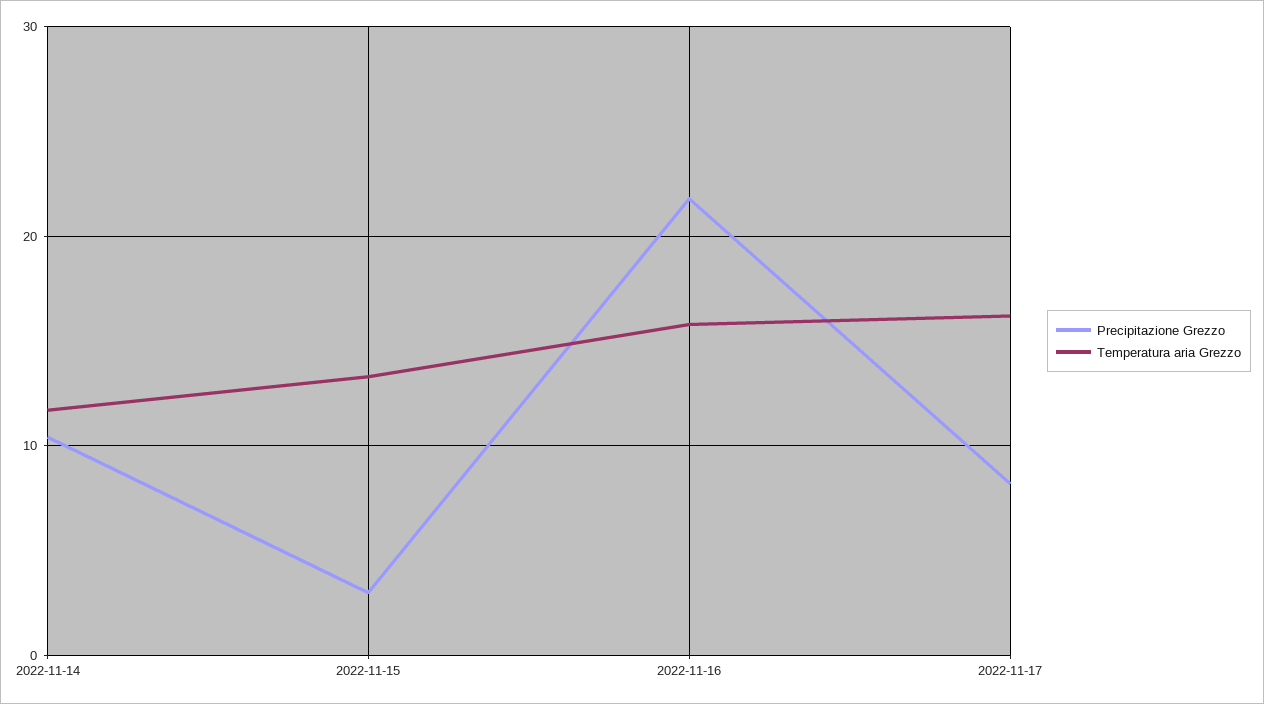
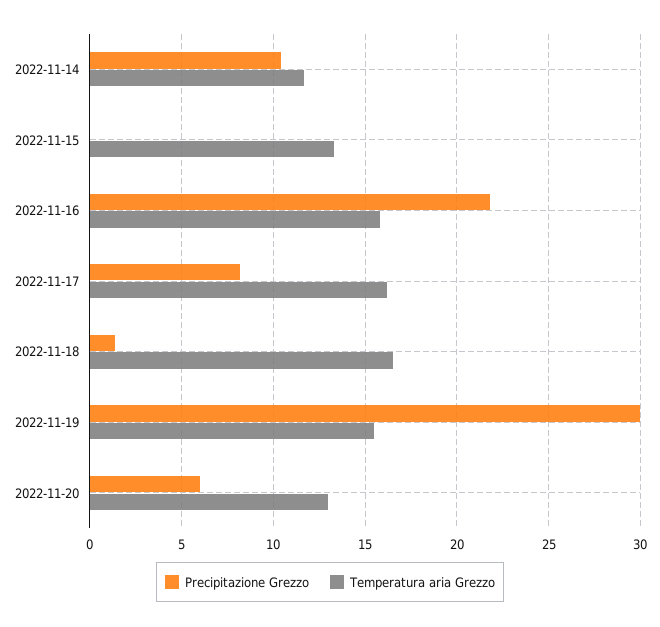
Precipitazione Grezzo, 2022-11-15: 3 -> 0
Precipitazione Grezzo, 2022-11-18: none -> 1.5
Temperatura aria Grezzo, 2022-11-18: none -> 16.5
Precipitazione Grezzo, 2022-11-19: none -> 30
Temperatura aria Grezzo, 2022-11-19: none -> 15.5
Precipitazione Grezzo, 2022-11-20: none -> 6
Temperatura aria Grezzo, 2022-11-20: none -> 13

